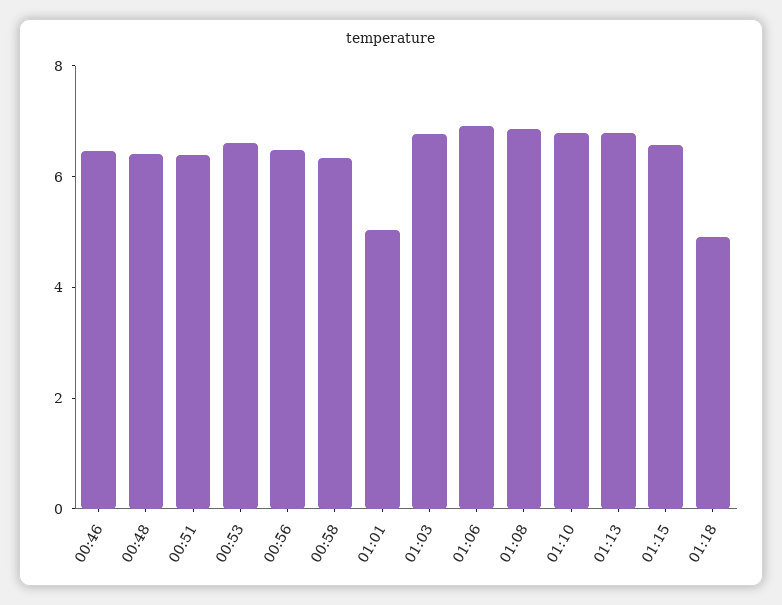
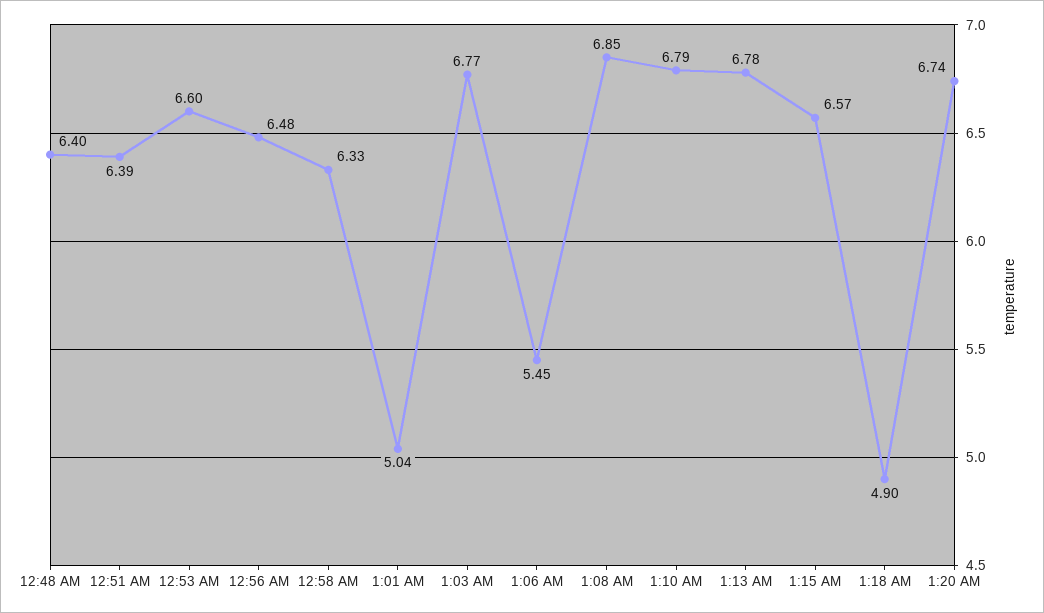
00:46: 6.5 -> none
01:06: 7 -> 5.45
1:20 AM: none -> 6.74

